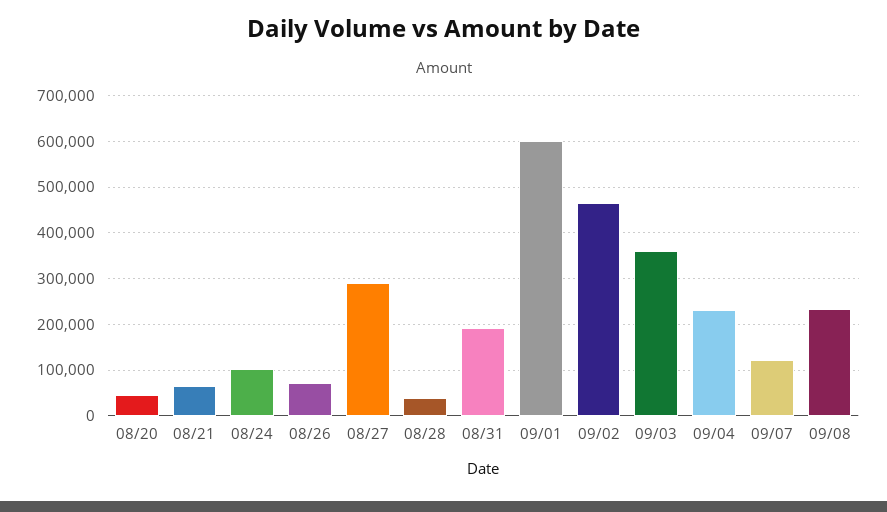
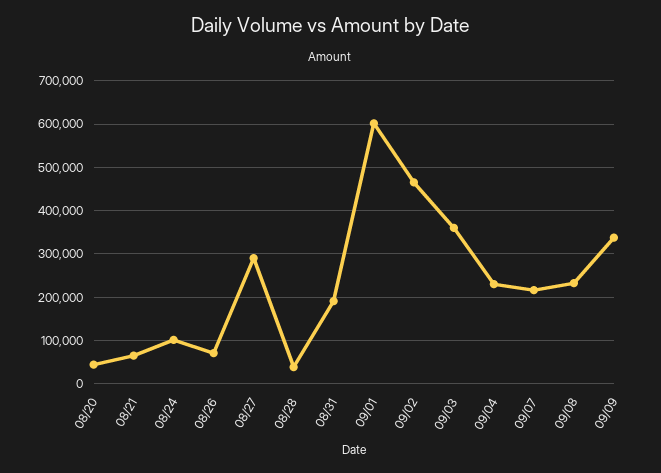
09/07: 120000 -> 220000
09/09: none -> 340000

